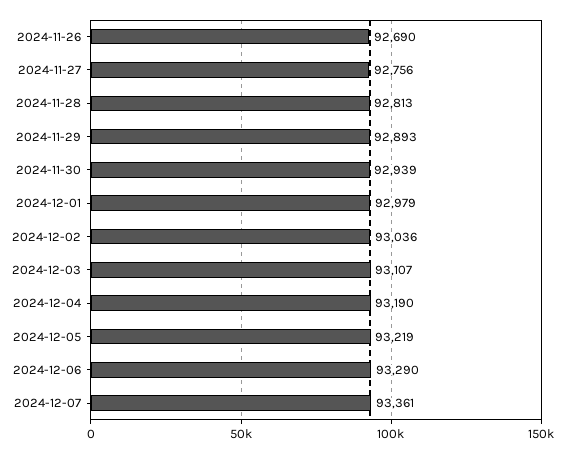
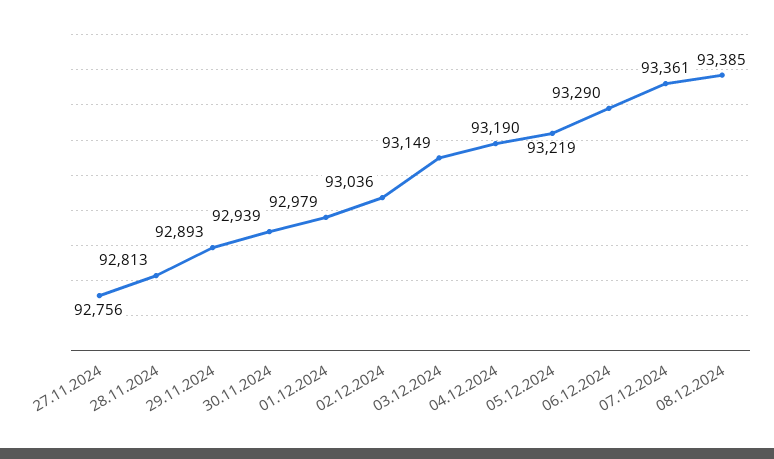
2024-11-26: 92690 -> none
2024-12-03: 93107 -> 93149
08.12.2024: none -> 93385

